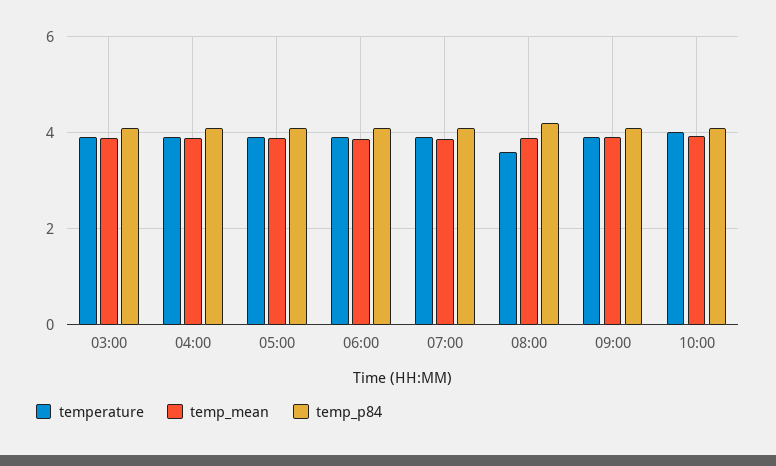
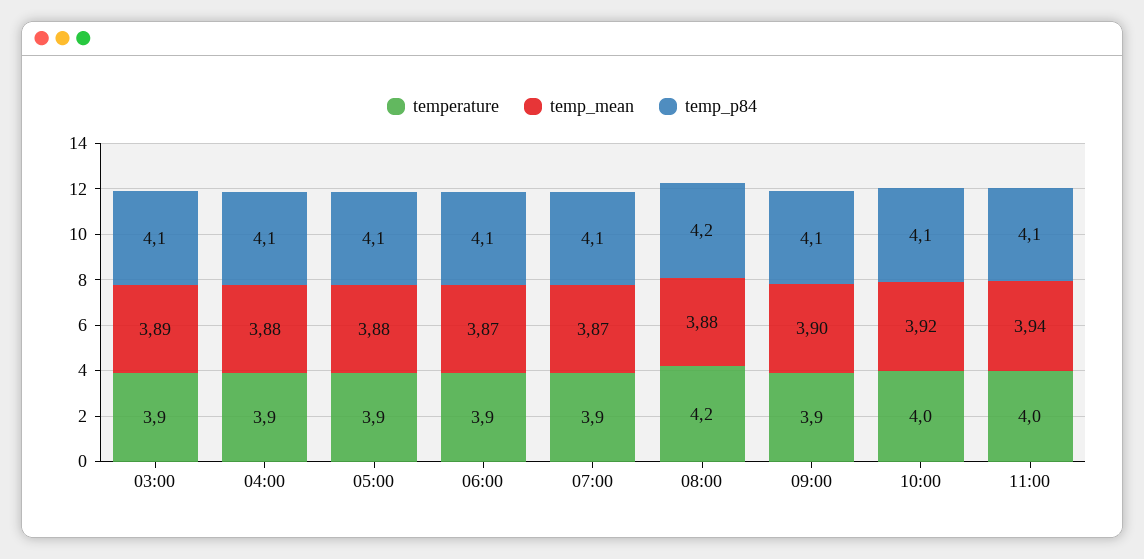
temperature, 08:00: 3.6 -> 4.2
temperature, 11:00: none -> 4
temp_mean, 11:00: none -> 3.94
temp_p84, 11:00: none -> 4.1

